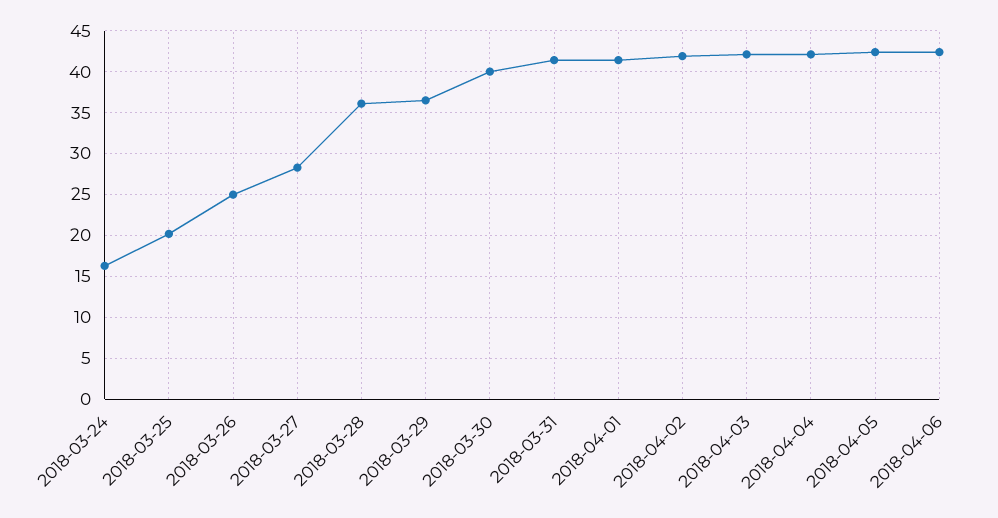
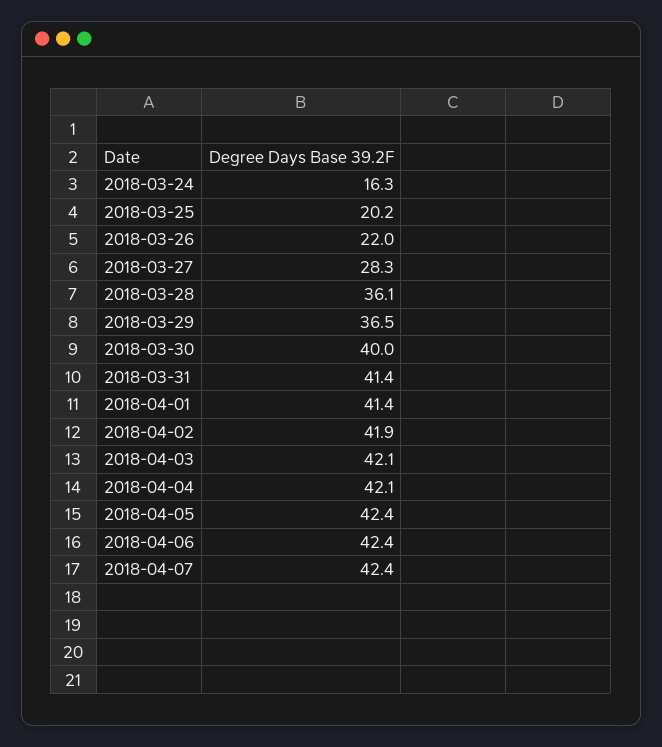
2018-03-26: 25 -> 22
2018-04-07: none -> 42.4

